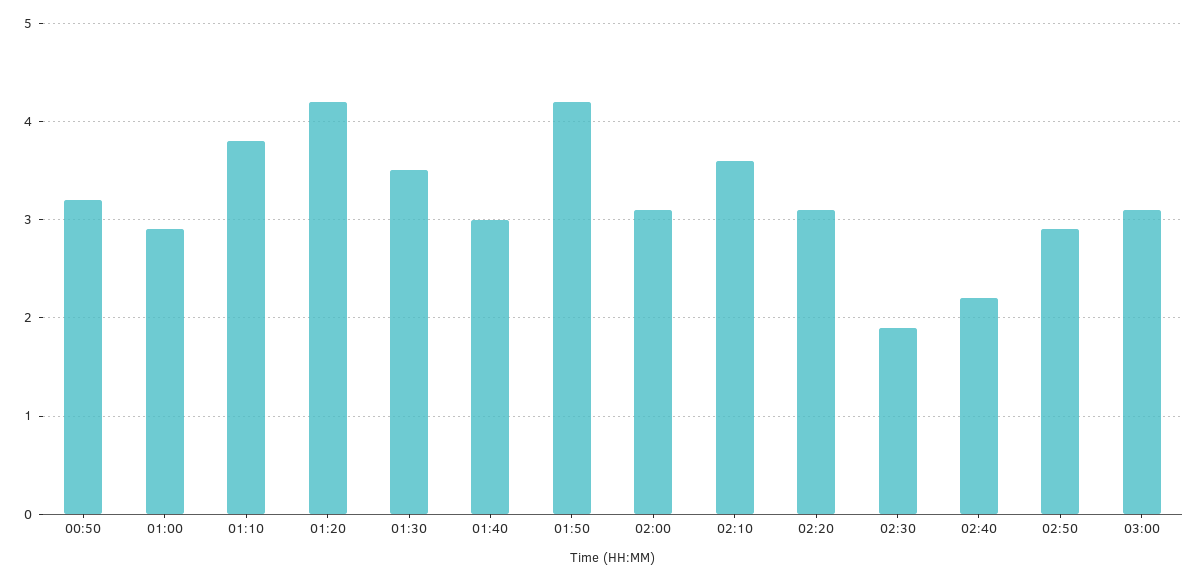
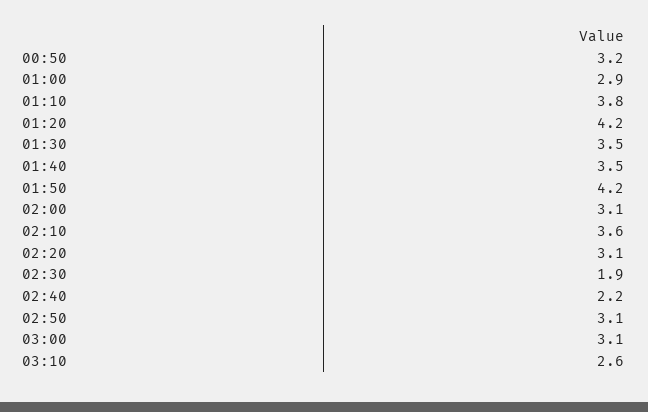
01:40: 3 -> 3.5
02:50: 2.9 -> 3.1
03:10: none -> 2.6

